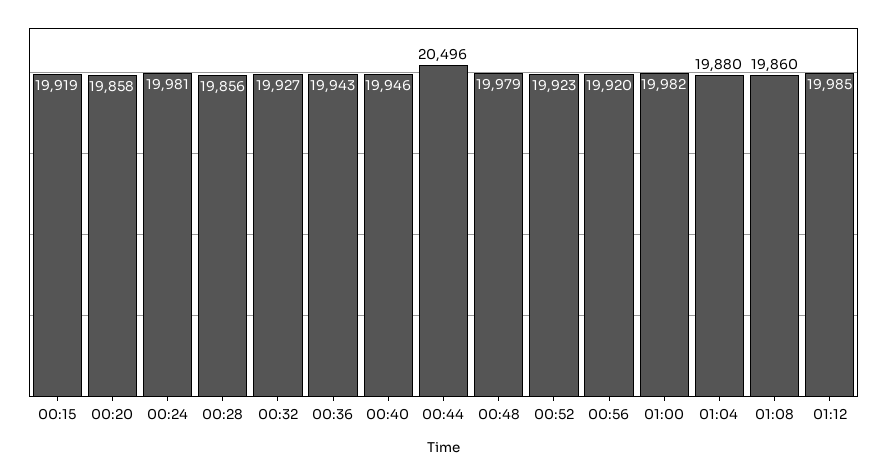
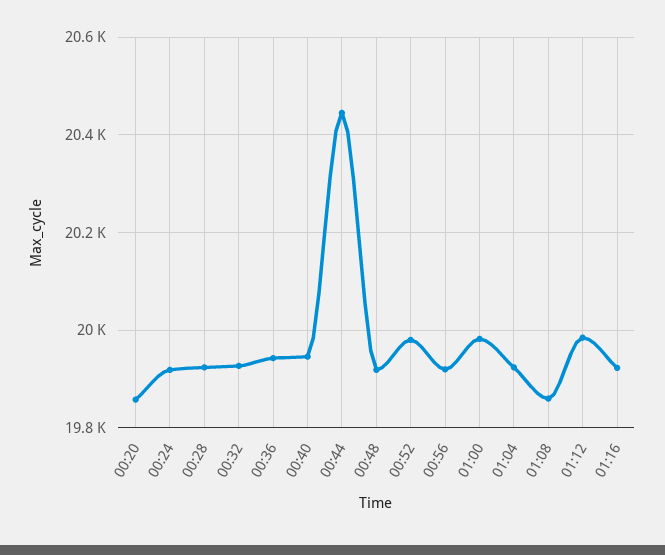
00:15: 19919 -> none
00:24: 19981 -> 19920
00:28: 19856 -> 19920
00:44: 20496 -> 20440
00:48: 19979 -> 19920
00:52: 19923 -> 19980
01:04: 19880 -> 19920
01:16: none -> 19920

